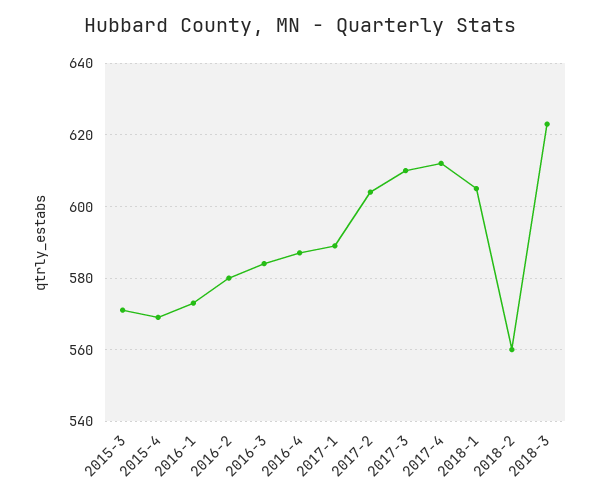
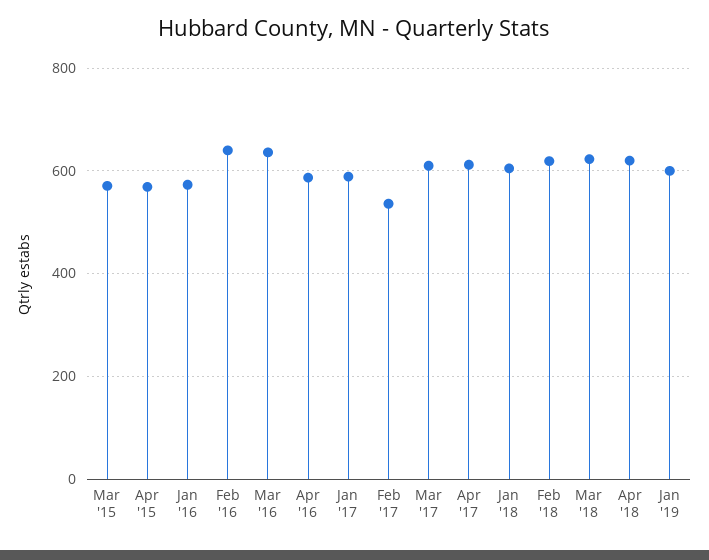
2016-2: 580 -> 640
2016-3: 585 -> 640
2017-2: 605 -> 540
2018-2: 560 -> 620
Apr '18: none -> 620
Jan '19: none -> 600

